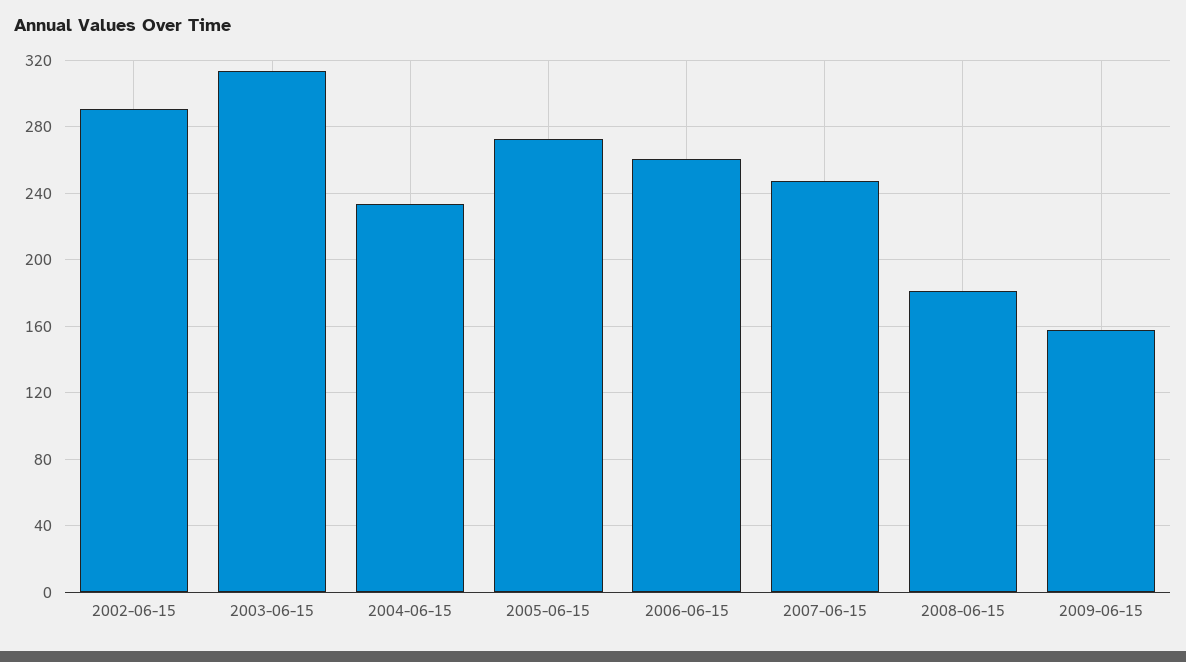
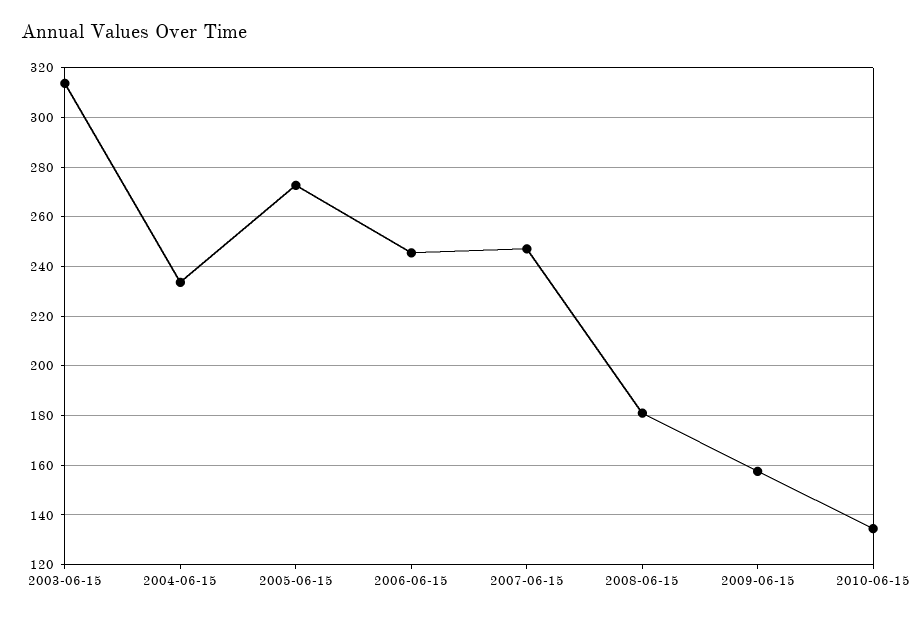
2002-06-15: 290 -> none
2006-06-15: 260 -> 245
2010-06-15: none -> 135

